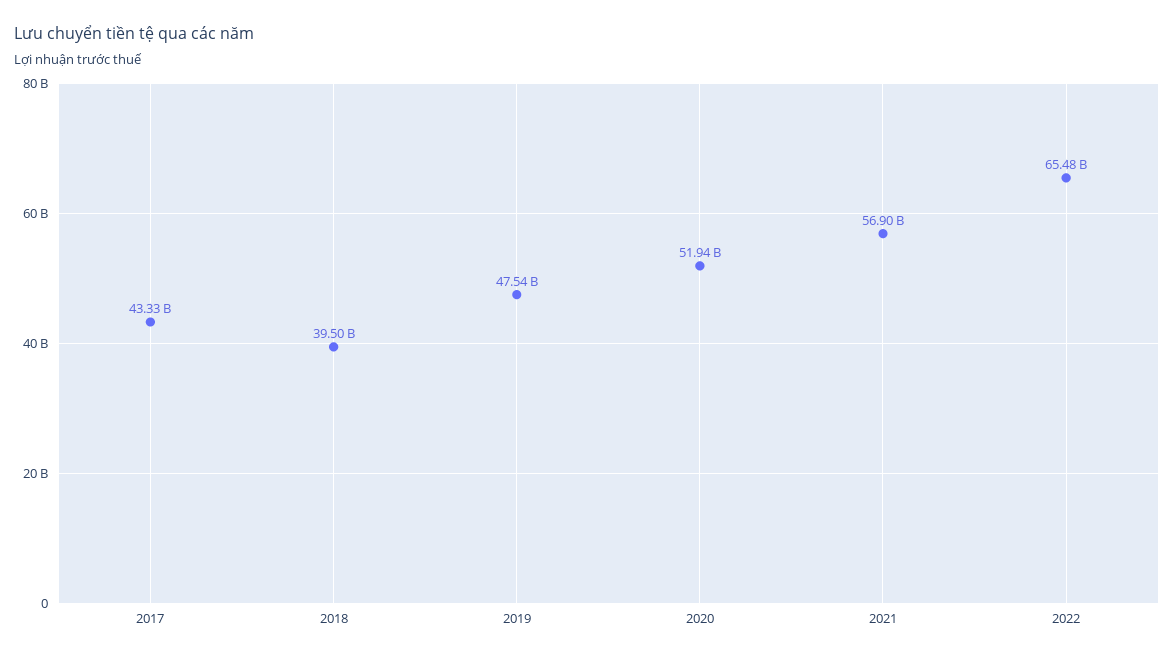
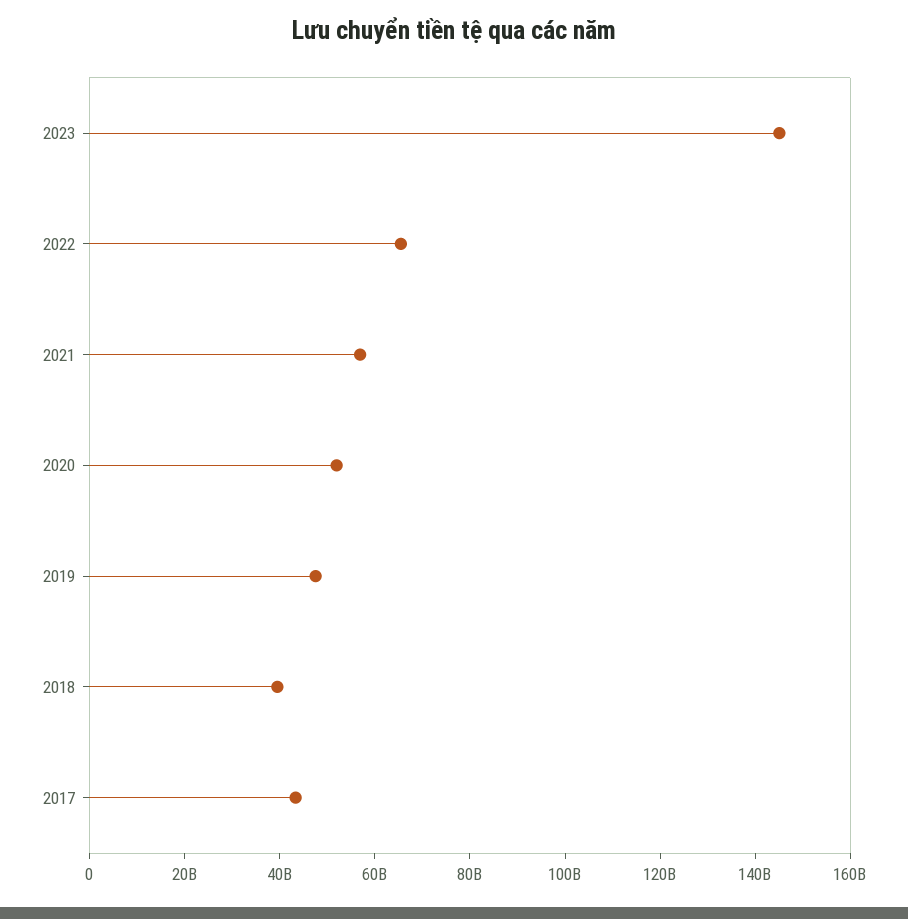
2023: none -> 145000000000

